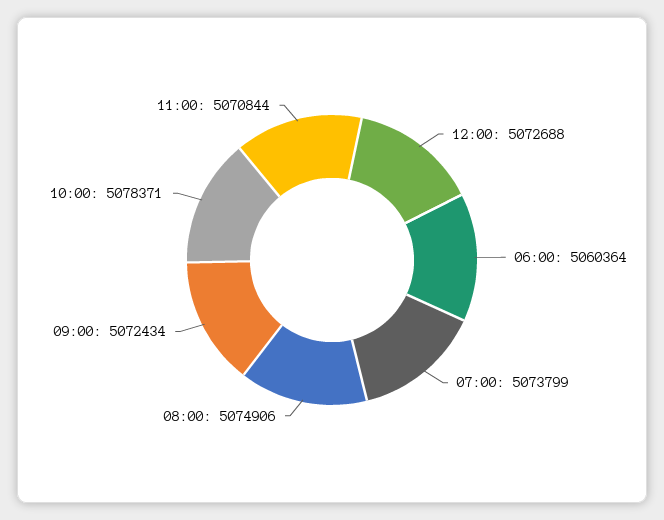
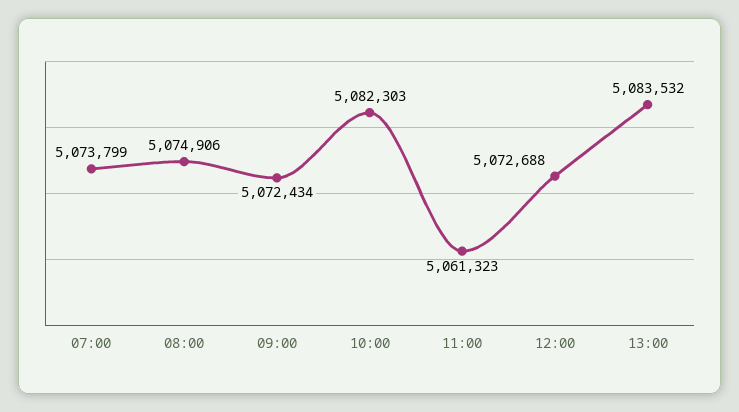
06:00: 5060364 -> none
10:00: 5078371 -> 5082303
11:00: 5070844 -> 5061323
13:00: none -> 5083532

